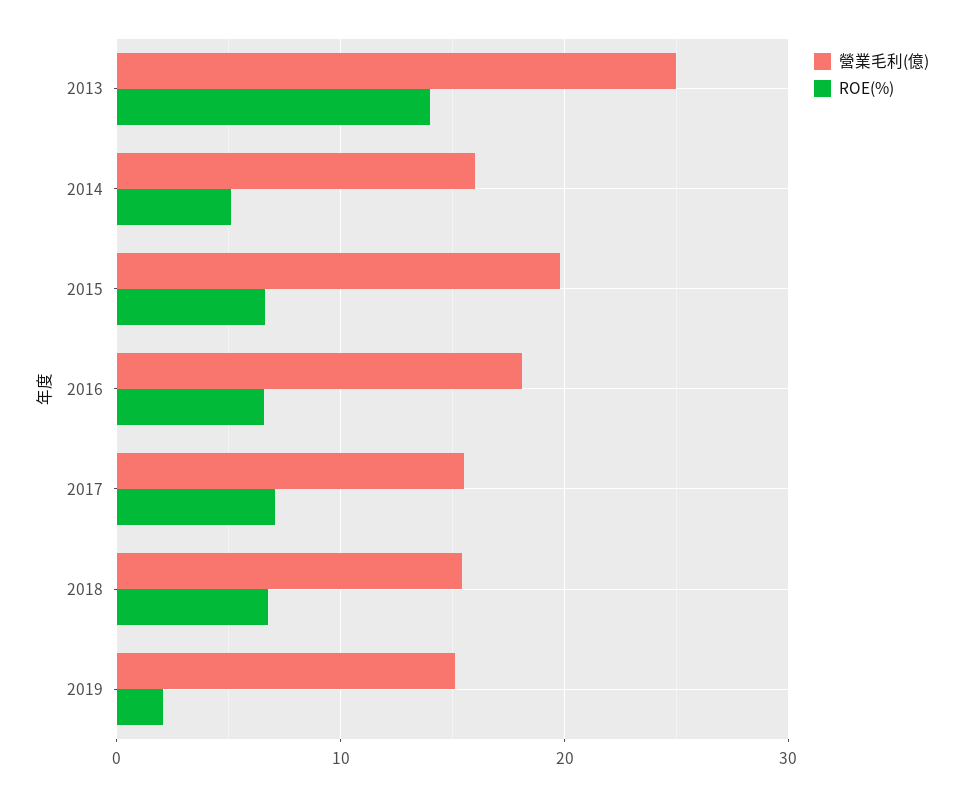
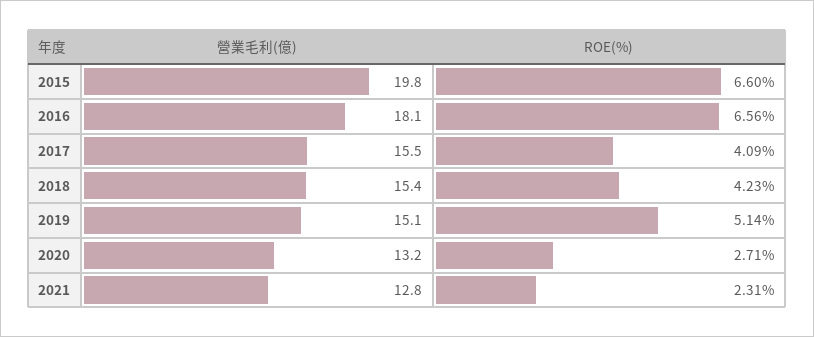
營業毛利(億), 2013: 25 -> none
ROE(%), 2013: 14 -> none
營業毛利(億), 2014: 16 -> none
ROE(%), 2014: 5 -> none
ROE(%), 2017: 7 -> 4.09
ROE(%), 2018: 7 -> 4.23
ROE(%), 2019: 2 -> 5.14
營業毛利(億), 2020: none -> 13.2
ROE(%), 2020: none -> 2.71
營業毛利(億), 2021: none -> 12.8
ROE(%), 2021: none -> 2.31

